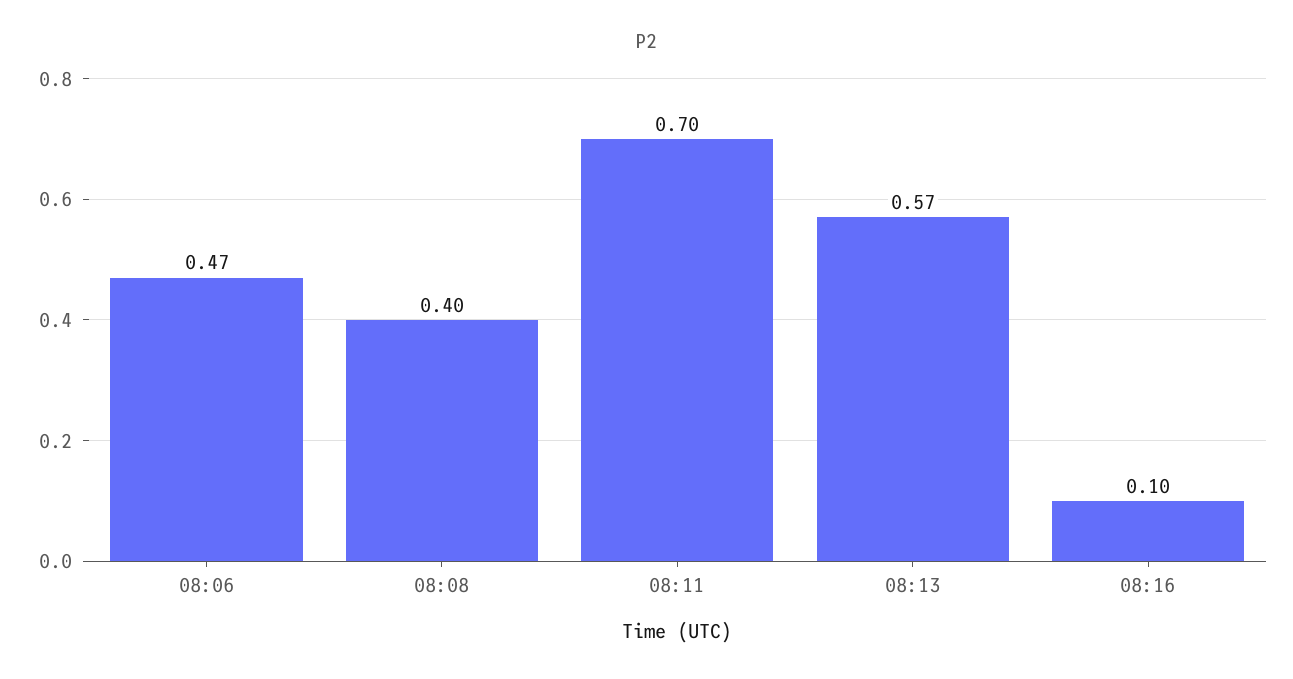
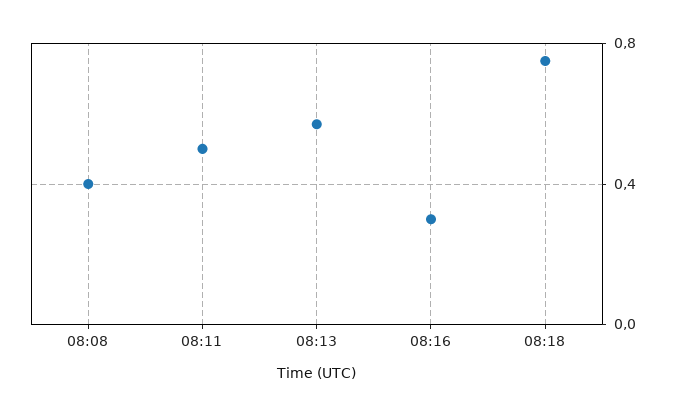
08:06: 0.47 -> none
08:11: 0.7 -> 0.5
08:16: 0.1 -> 0.3
08:18: none -> 0.75

